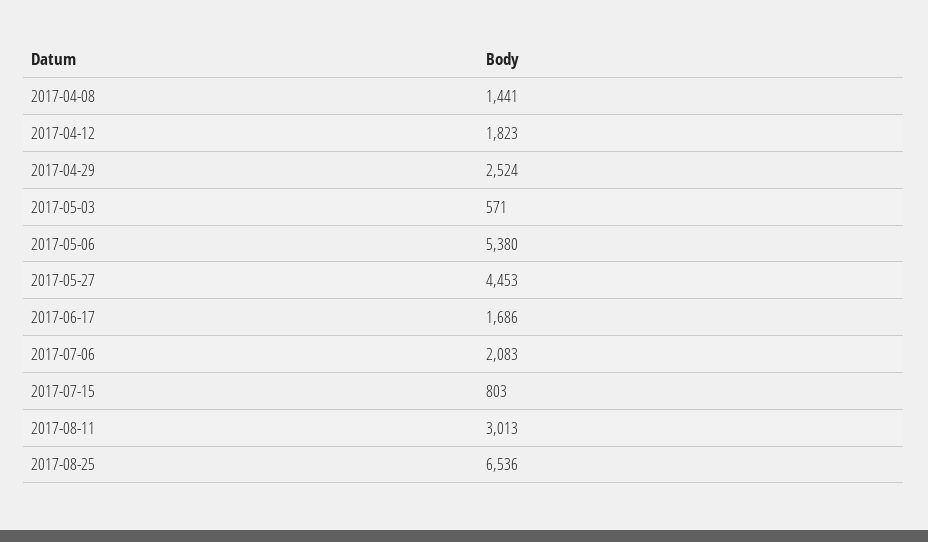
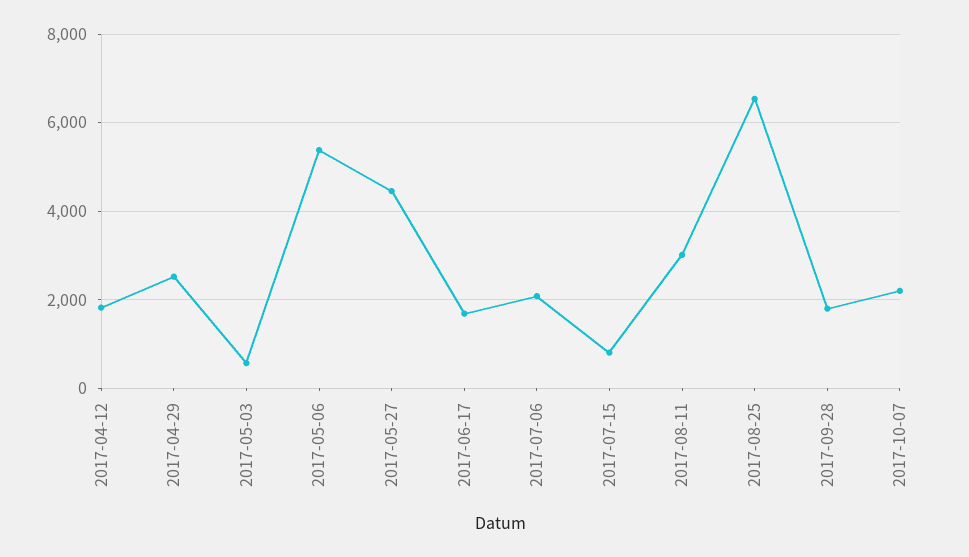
2017-04-08: 1441 -> none
2017-09-28: none -> 1800
2017-10-07: none -> 2200

